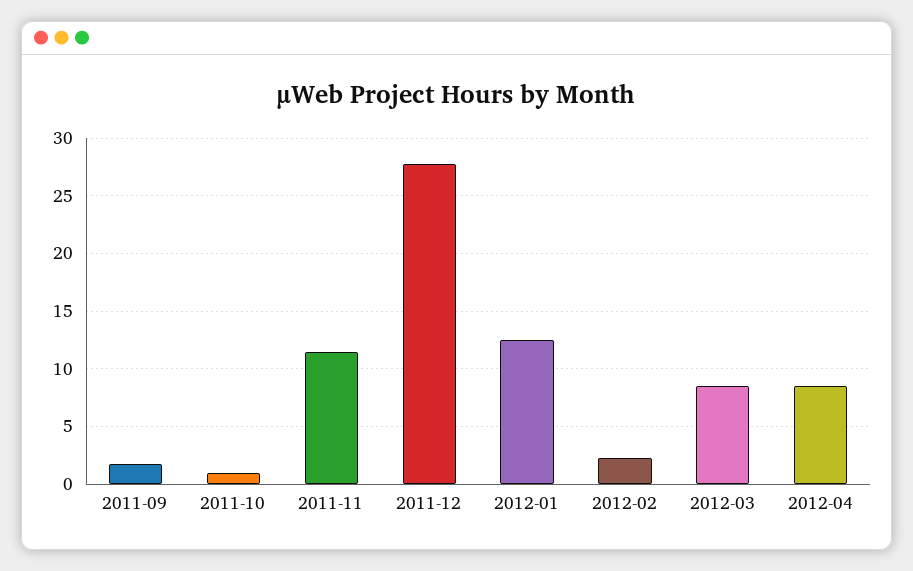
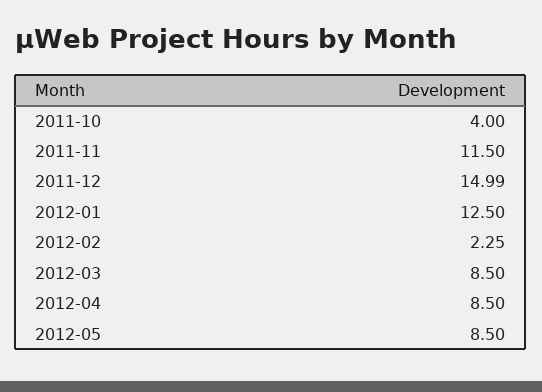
2011-09: 2 -> none
2011-10: 1 -> 4
2011-12: 28 -> 14.99
2012-05: none -> 8.5

